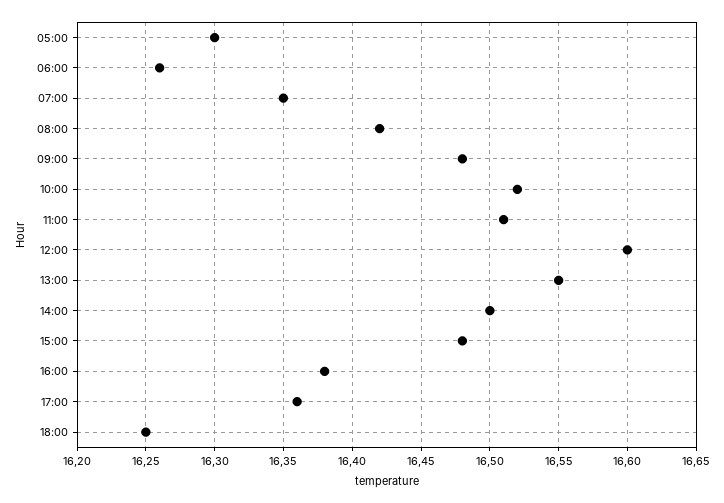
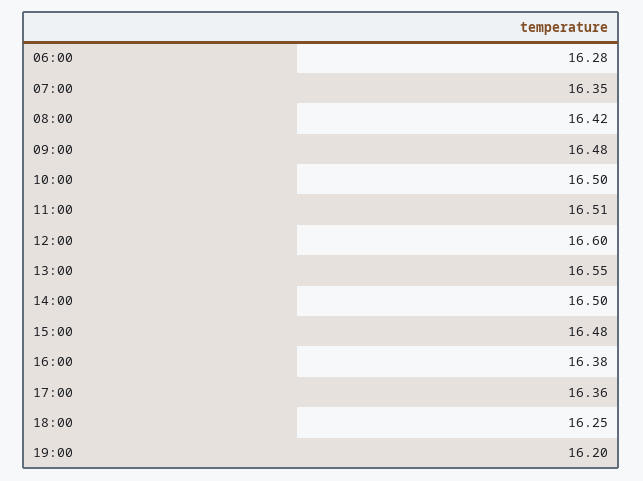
05:00: 16.3 -> none
06:00: 16.26 -> 16.28
10:00: 16.52 -> 16.5
19:00: none -> 16.2

